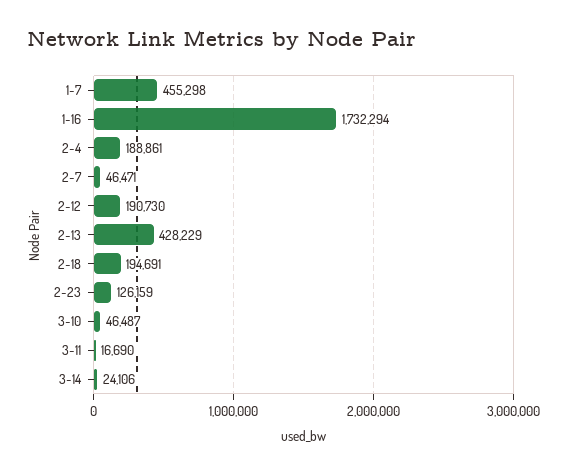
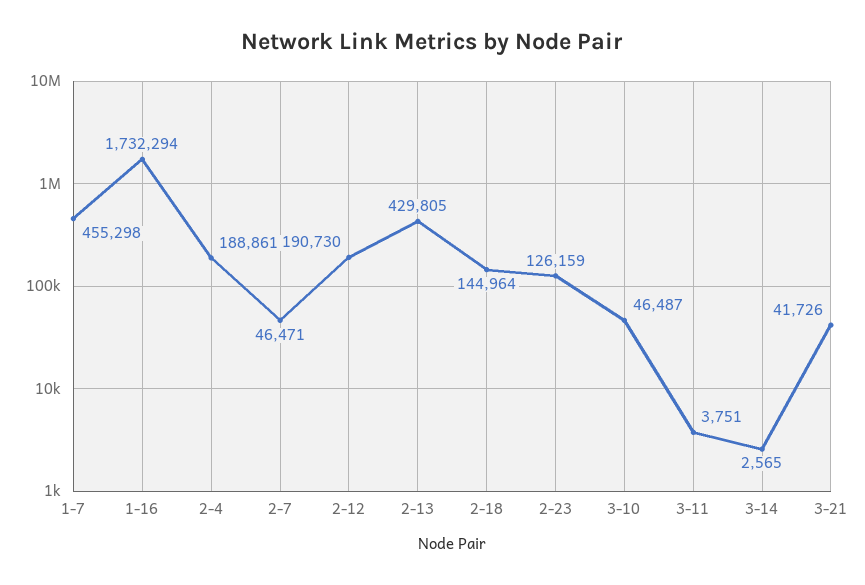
2-13: 428229 -> 429805
2-18: 194691 -> 144964
3-11: 16690 -> 3751
3-14: 24106 -> 2565
3-21: none -> 41726

